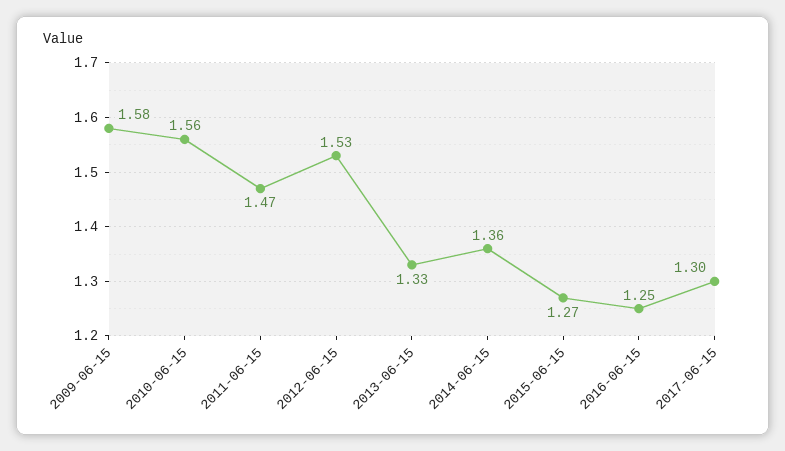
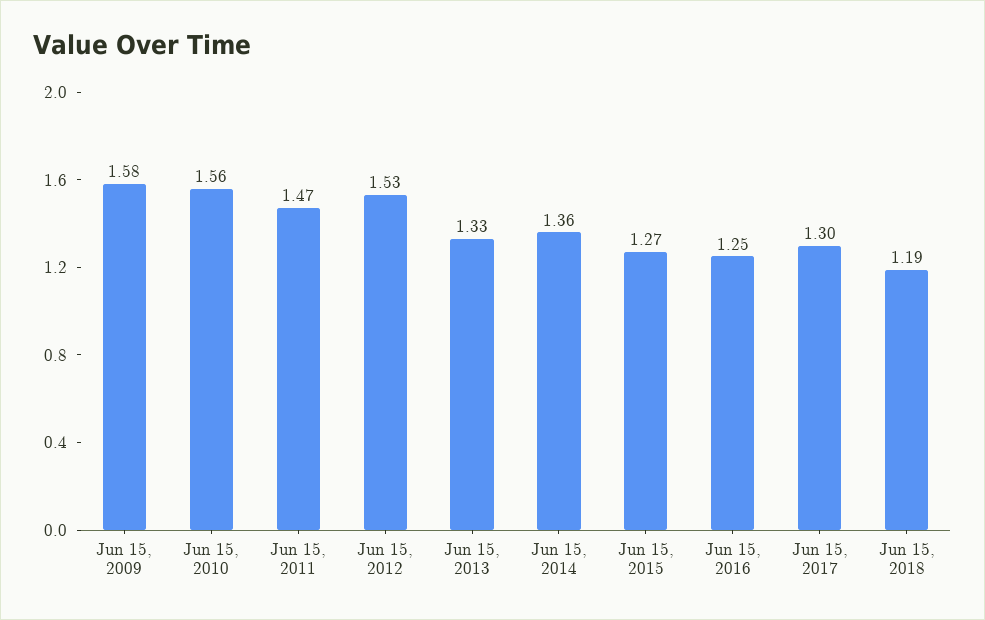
Jun 15, 2018: none -> 1.19

